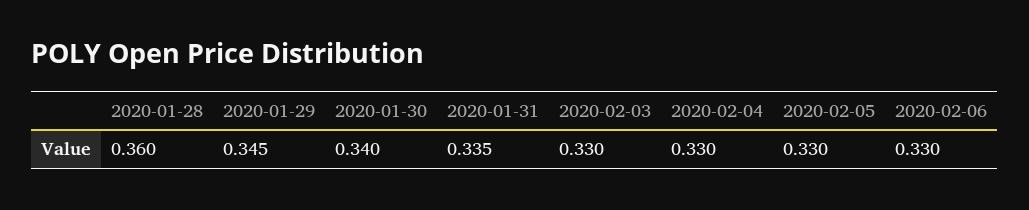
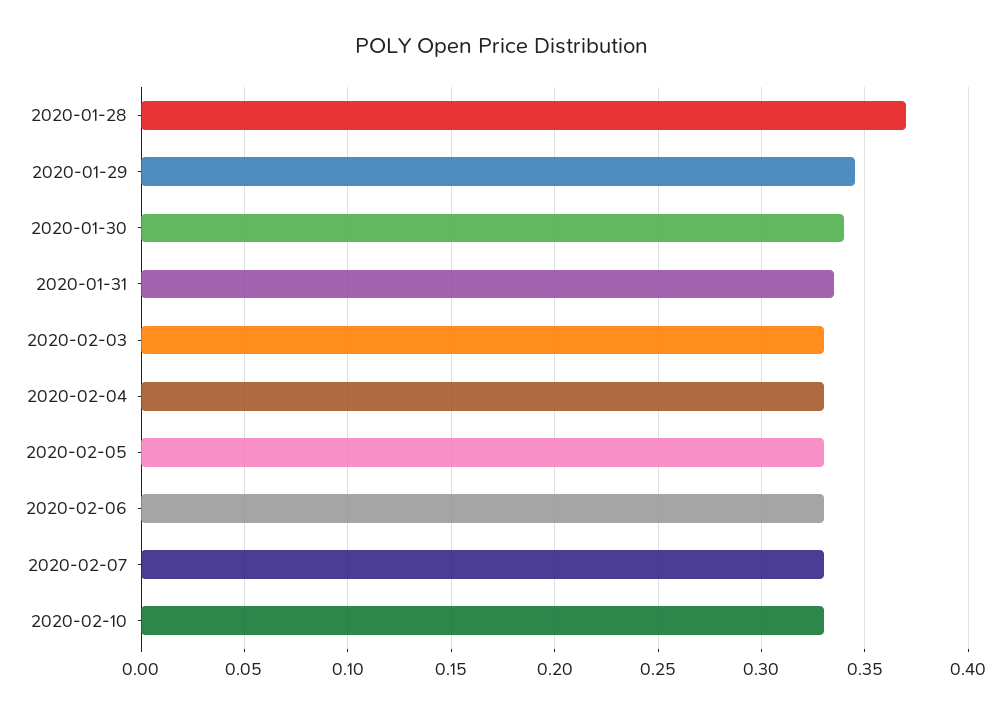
2020-01-28: 0.36 -> 0.37
2020-02-07: none -> 0.33
2020-02-10: none -> 0.33

